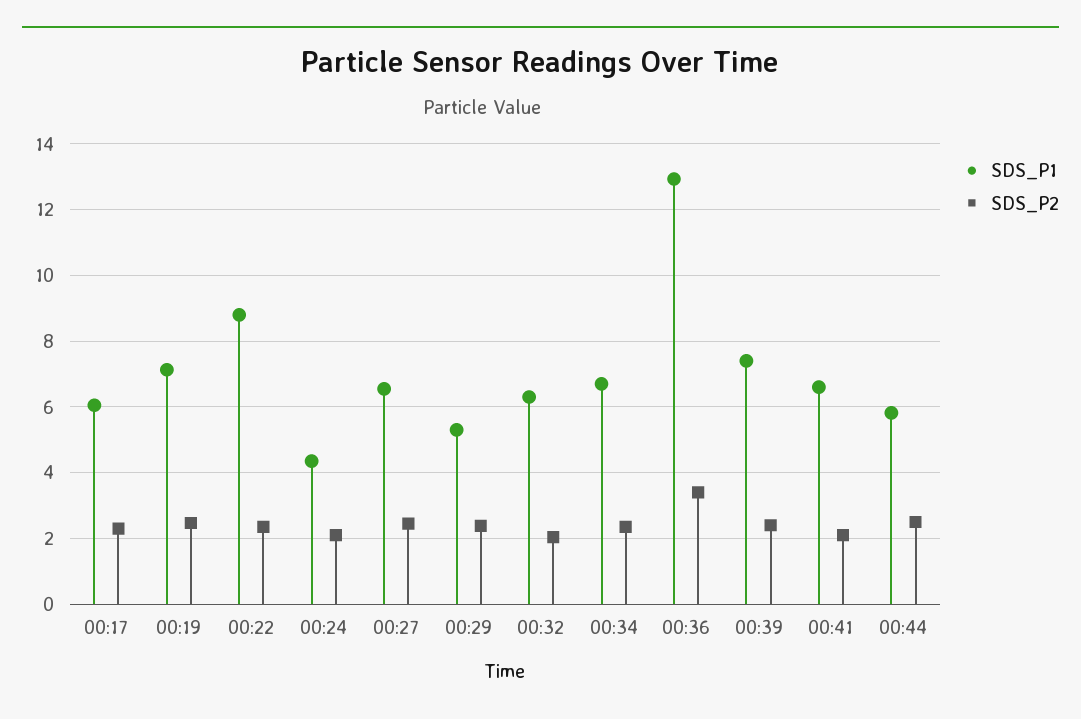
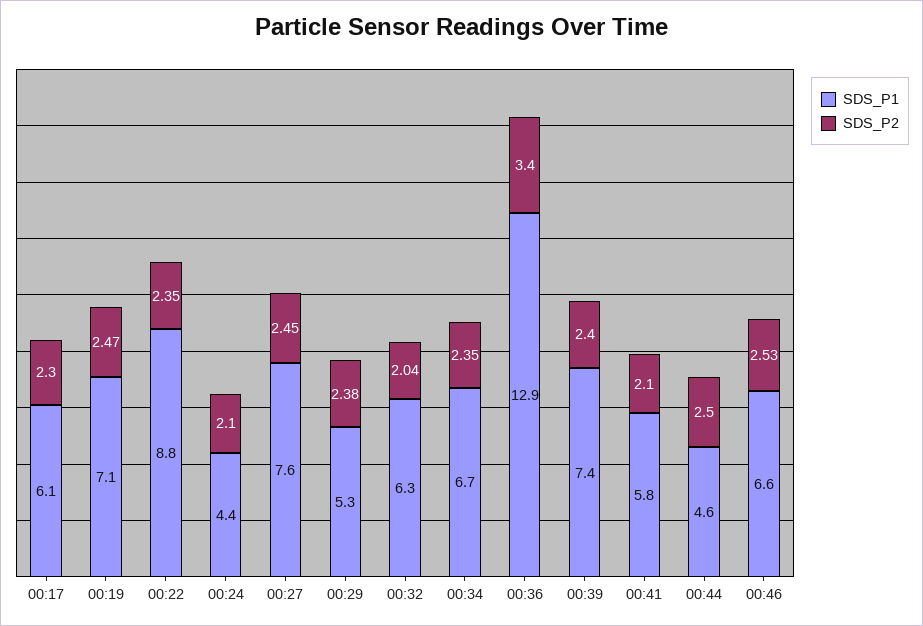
SDS_P1, 00:27: 6.6 -> 7.6
SDS_P1, 00:41: 6.6 -> 5.8
SDS_P1, 00:44: 5.8 -> 4.6
SDS_P1, 00:46: none -> 6.6
SDS_P2, 00:46: none -> 2.53

